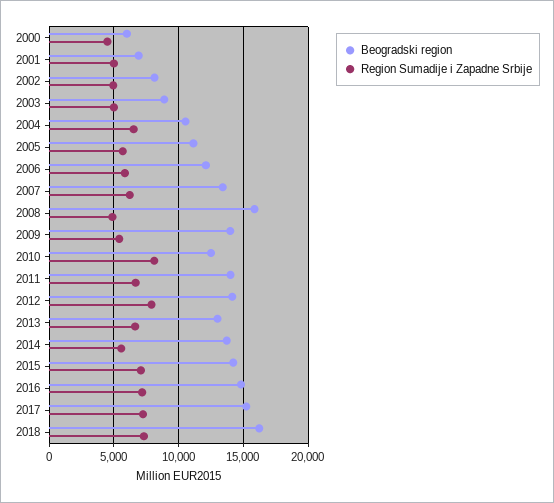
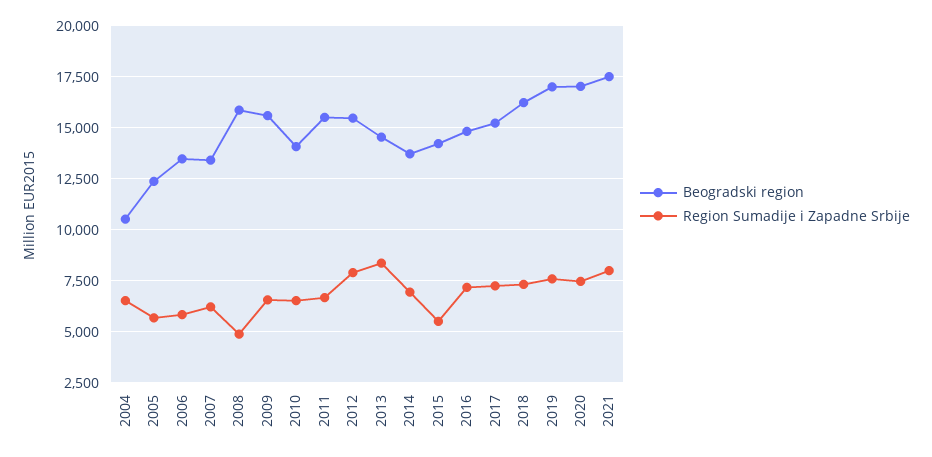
Beogradski region, 2000: 6000 -> none
Region Sumadije i Zapadne Srbije, 2000: 4500 -> none
Beogradski region, 2001: 7000 -> none
Region Sumadije i Zapadne Srbije, 2001: 5000 -> none
Beogradski region, 2002: 8000 -> none
Region Sumadije i Zapadne Srbije, 2002: 5000 -> none
Beogradski region, 2003: 9000 -> none
Region Sumadije i Zapadne Srbije, 2003: 5000 -> none
Beogradski region, 2005: 11000 -> 12500
Beogradski region, 2006: 12000 -> 13500
Beogradski region, 2009: 14000 -> 15500
Region Sumadije i Zapadne Srbije, 2009: 5500 -> 6500
Beogradski region, 2010: 12500 -> 14000
Region Sumadije i Zapadne Srbije, 2010: 8000 -> 6500
Beogradski region, 2011: 14000 -> 15500
Beogradski region, 2012: 14000 -> 15500
Beogradski region, 2013: 13000 -> 14500
Region Sumadije i Zapadne Srbije, 2013: 6500 -> 8500
Region Sumadije i Zapadne Srbije, 2014: 5500 -> 7000
Region Sumadije i Zapadne Srbije, 2015: 7000 -> 5500
Beogradski region, 2019: none -> 17000
Region Sumadije i Zapadne Srbije, 2019: none -> 7500
Beogradski region, 2020: none -> 17000
Region Sumadije i Zapadne Srbije, 2020: none -> 7500
Beogradski region, 2021: none -> 17500
Region Sumadije i Zapadne Srbije, 2021: none -> 8000

